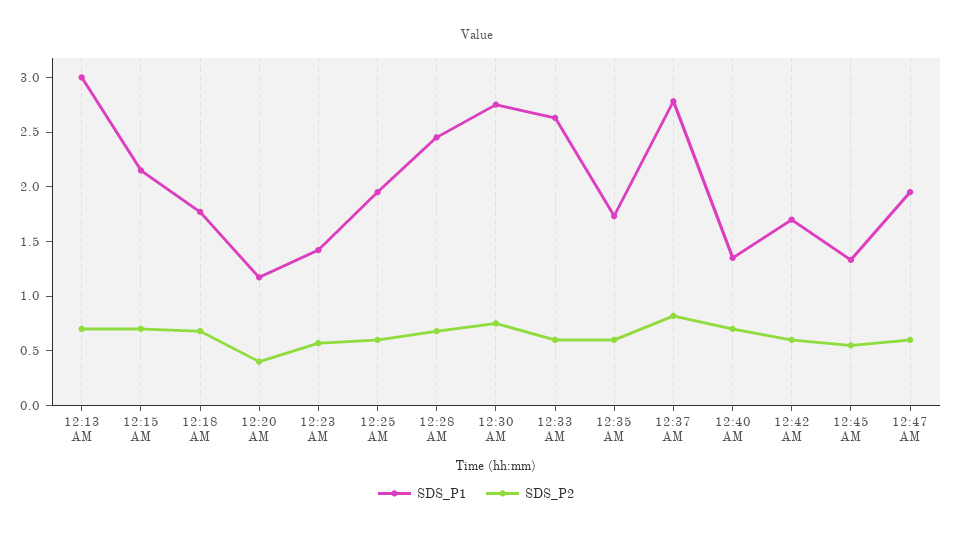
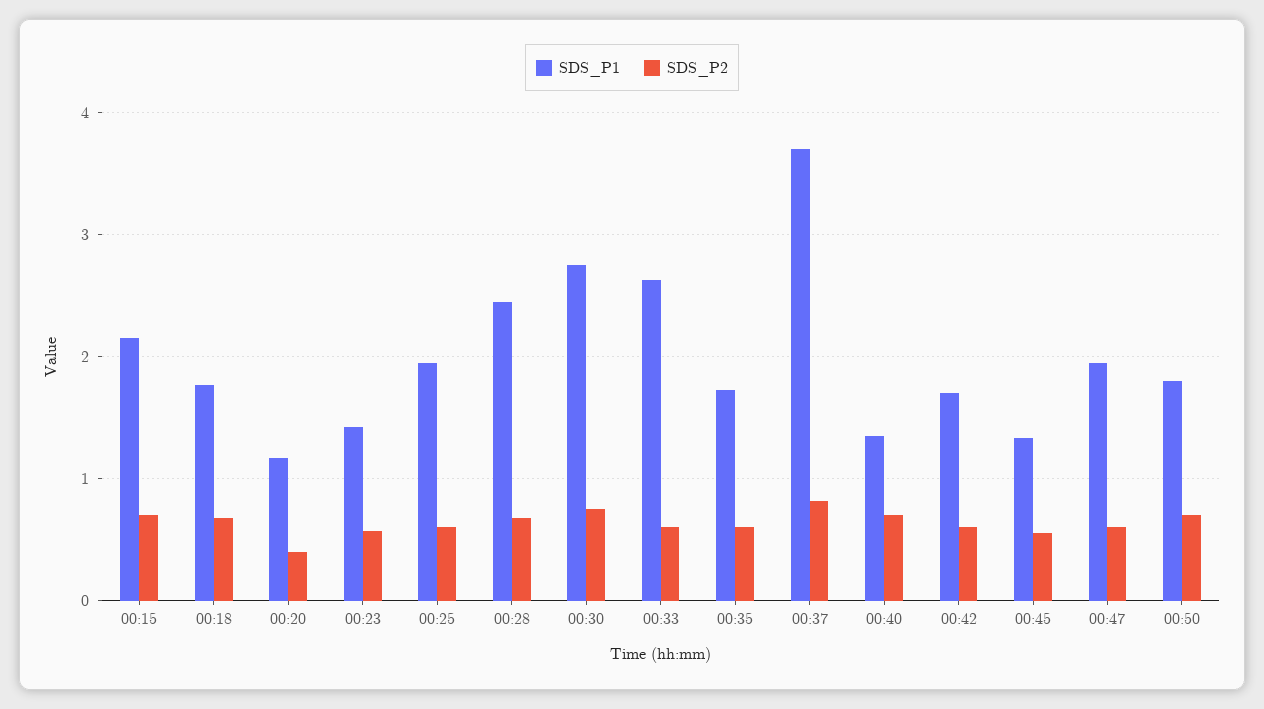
SDS_P1, 12:13 AM: 3 -> none
SDS_P2, 12:13 AM: 0.7 -> none
SDS_P1, 12:37 AM: 2.8 -> 3.7
SDS_P1, 00:50: none -> 1.8
SDS_P2, 00:50: none -> 0.7

